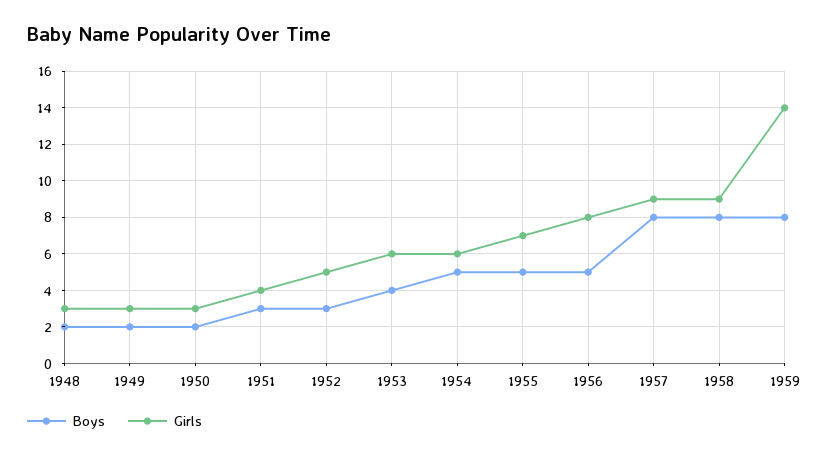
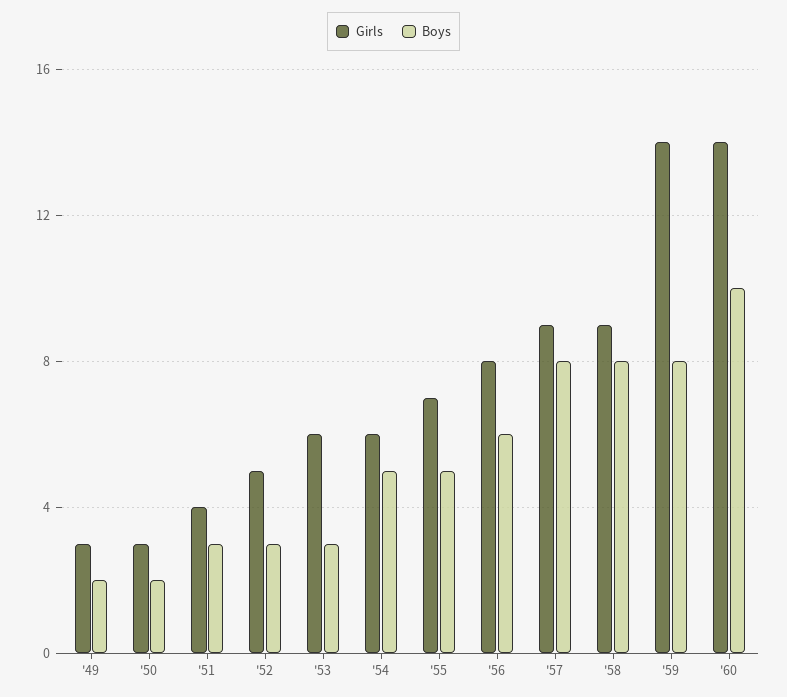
Boys, 1948: 2 -> none
Girls, 1948: 3 -> none
Boys, 1953: 4 -> 3
Boys, 1956: 5 -> 6
Girls, '60: none -> 14
Boys, '60: none -> 10

